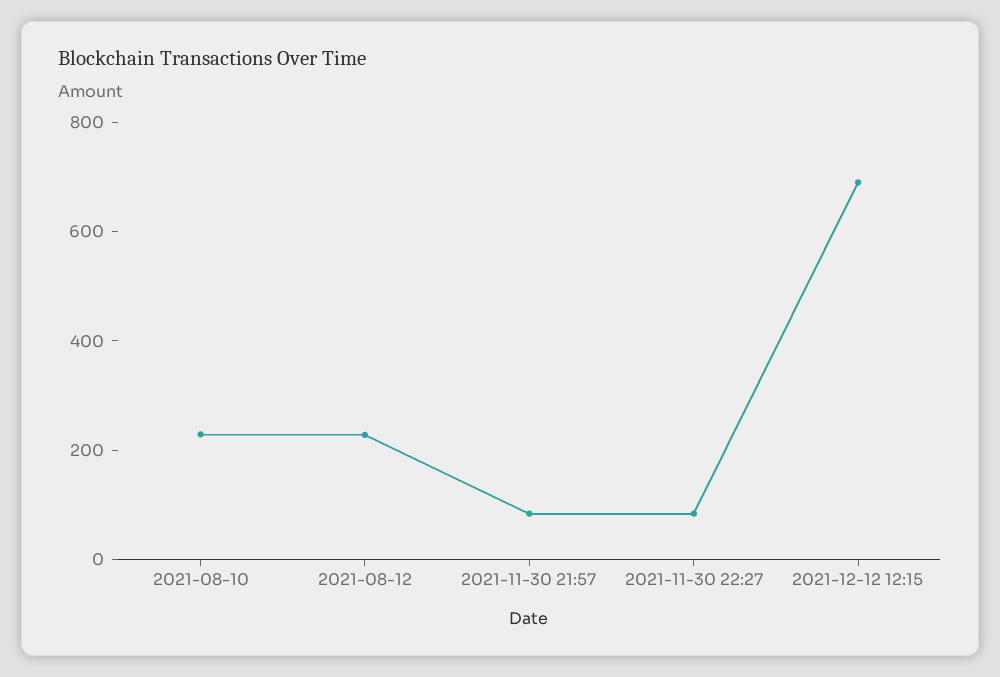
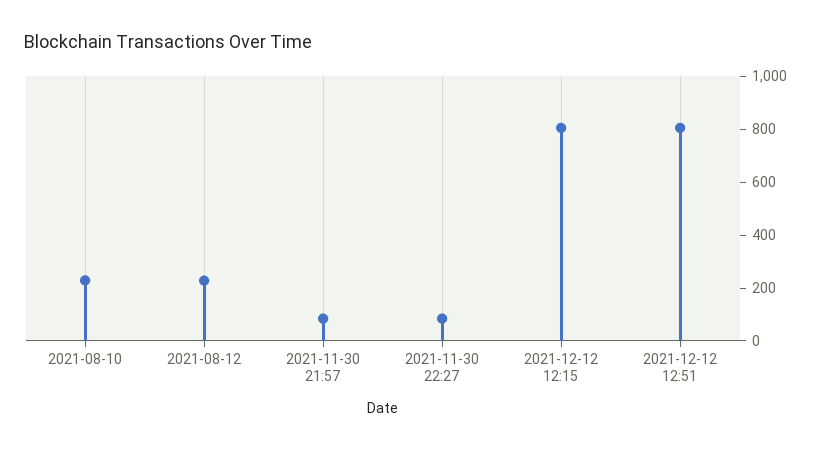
2021-12-12 12:15: 700 -> 800
2021-12-12 12:51: none -> 800

